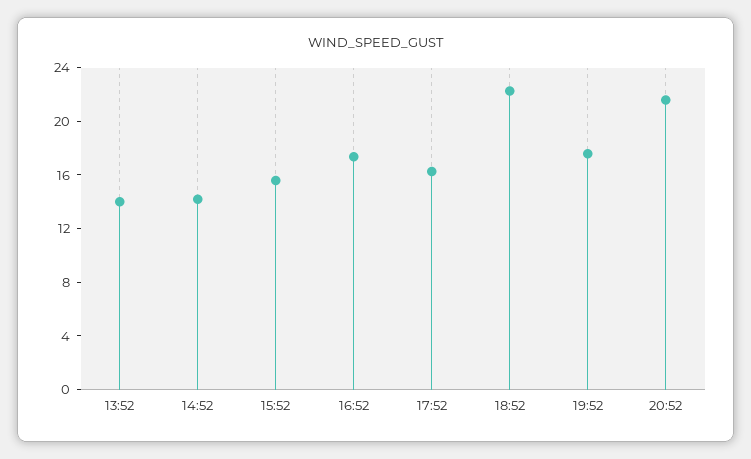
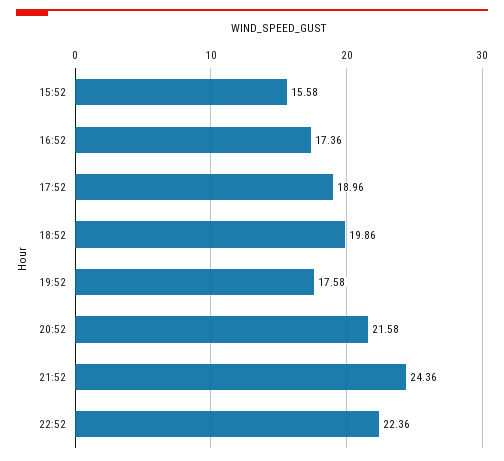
13:52: 14 -> none
14:52: 14 -> none
17:52: 16 -> 18.96
18:52: 22 -> 19.86
21:52: none -> 24.36
22:52: none -> 22.36

